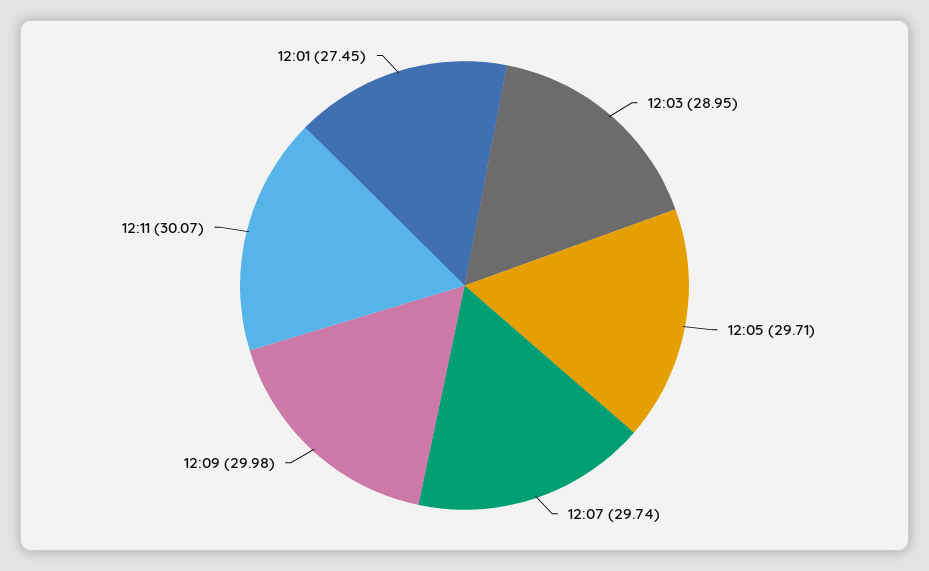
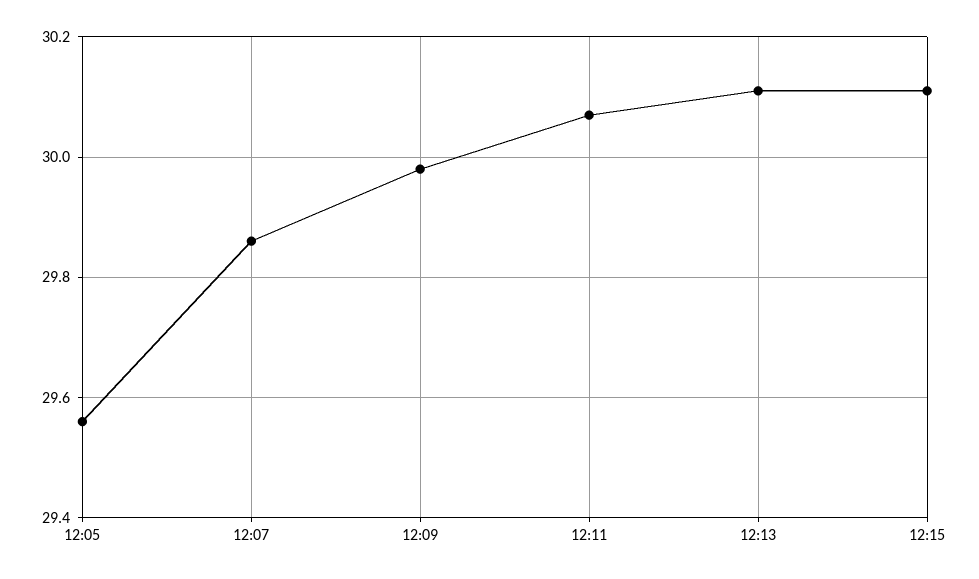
12:03: 28.95 -> none
12:05: 29.71 -> 29.55
12:07: 29.74 -> 29.85
12:01: 27.45 -> none
12:13: none -> 30.1
12:15: none -> 30.1

